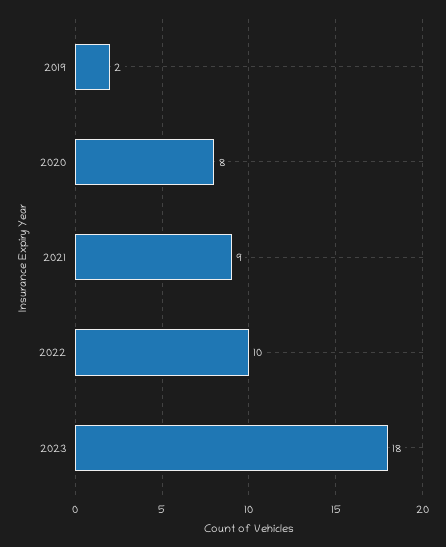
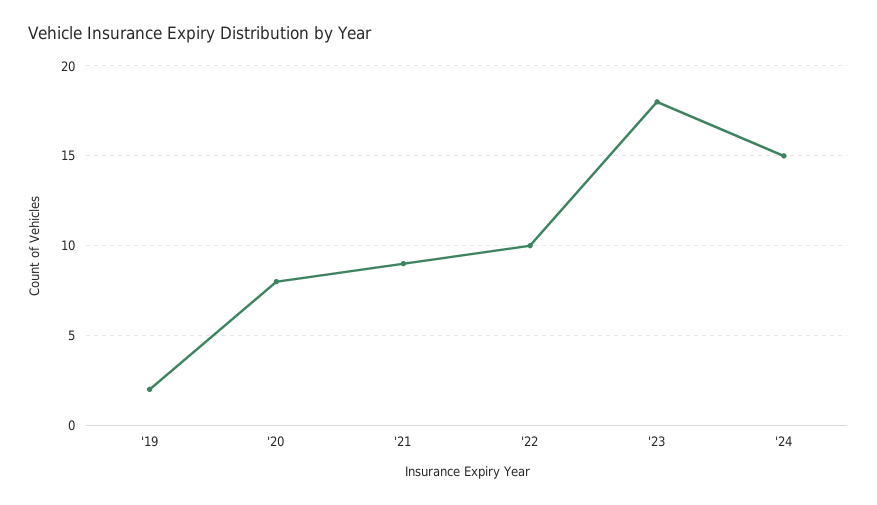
'24: none -> 15

